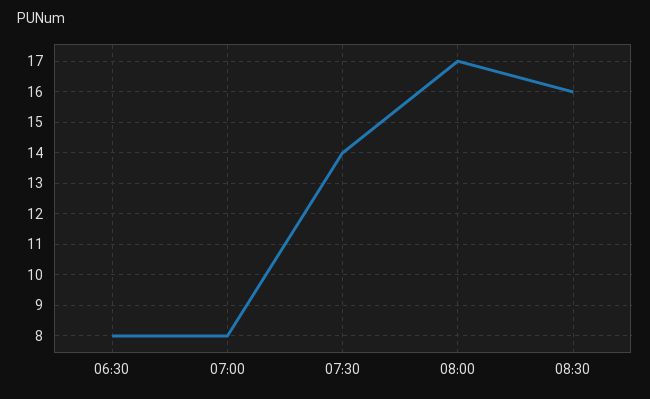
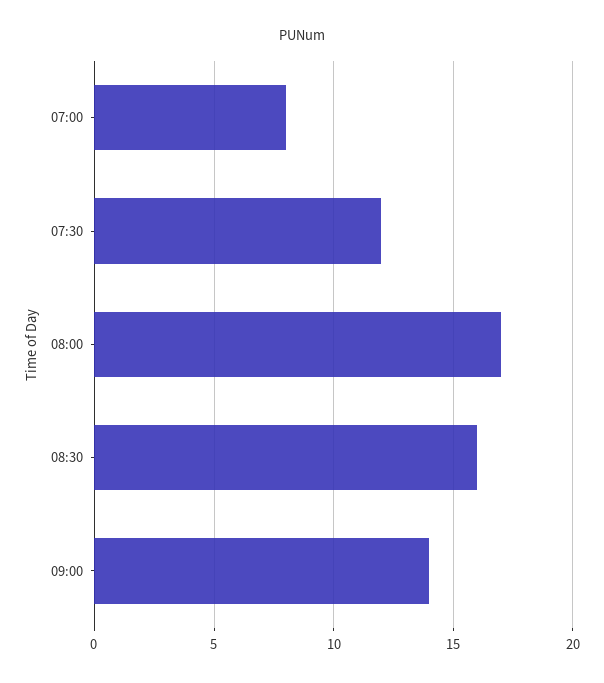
06:30: 8 -> none
07:30: 14 -> 12
09:00: none -> 14

